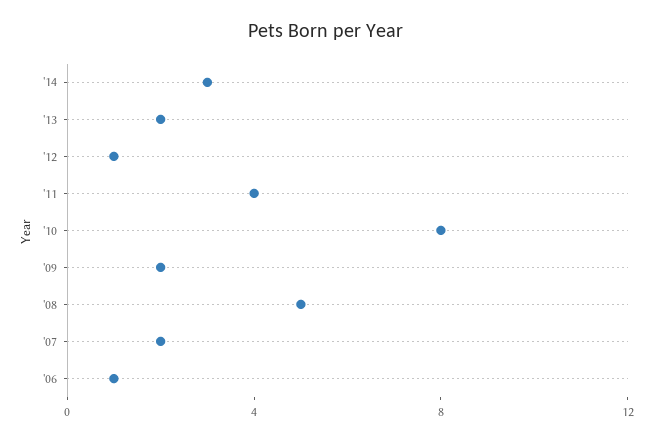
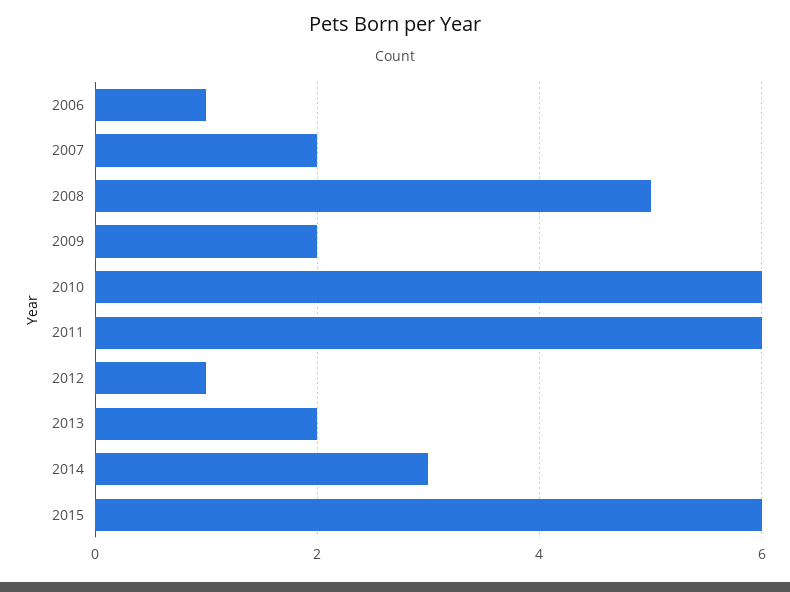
'11: 4 -> 6
'10: 8 -> 6
2015: none -> 6

